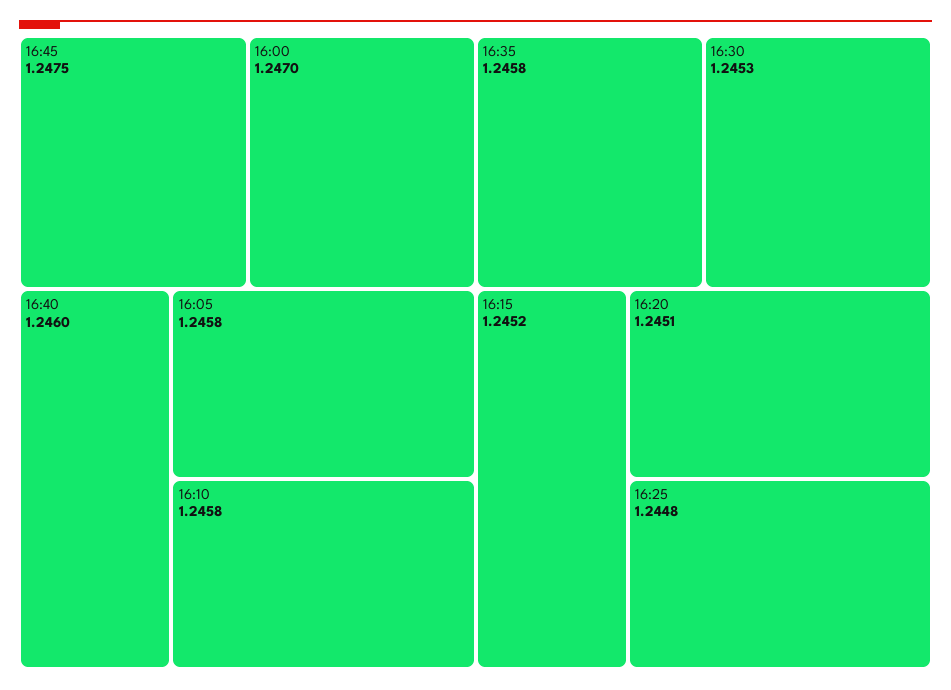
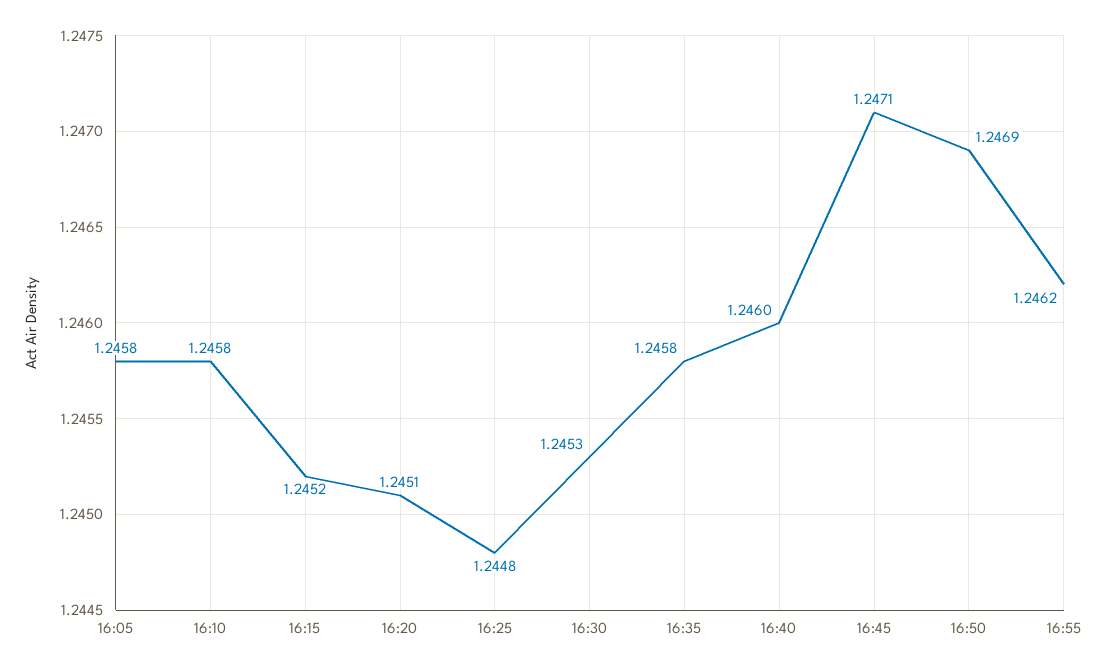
16:45: 1.2475 -> 1.2471
16:00: 1.247 -> none
16:50: none -> 1.2469
16:55: none -> 1.2462

